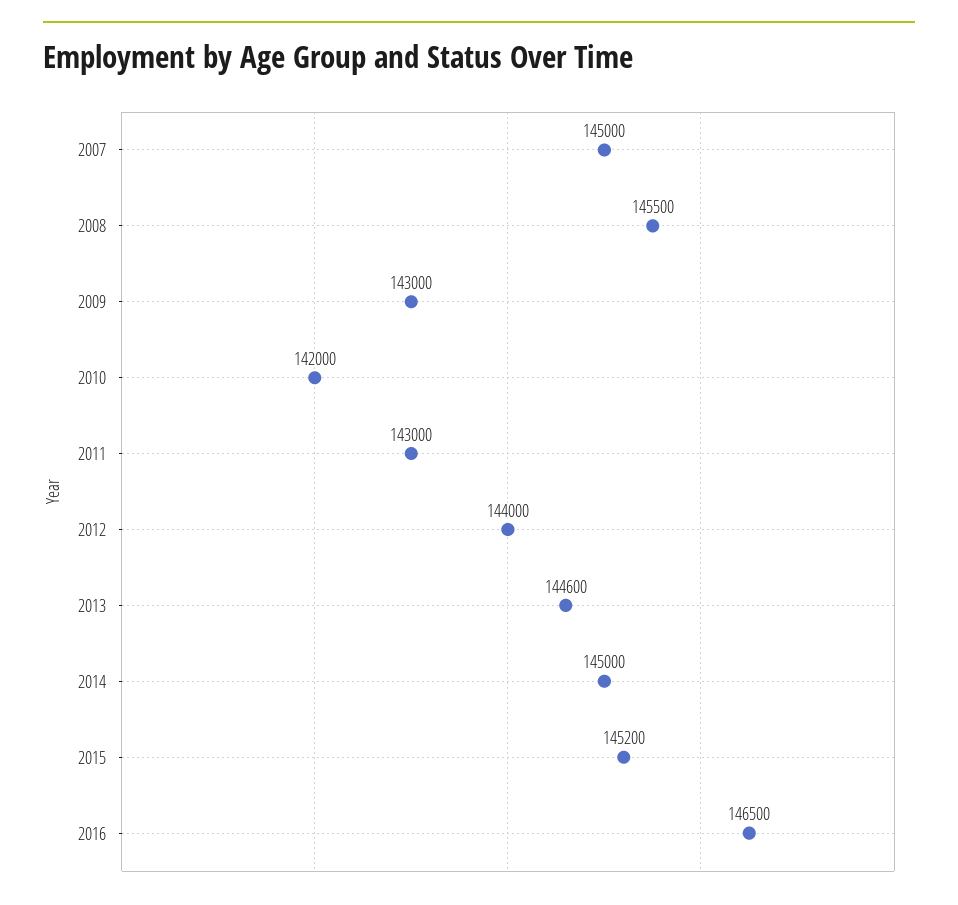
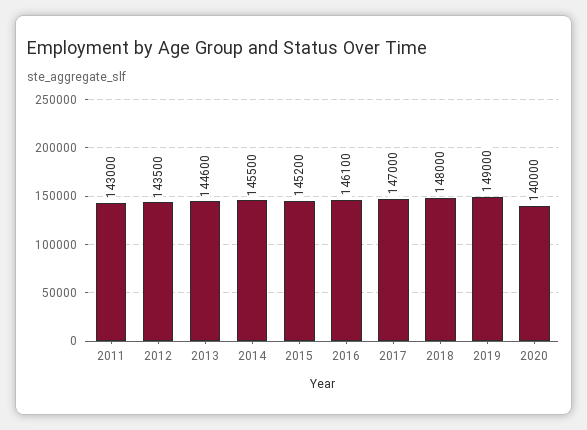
2007: 145000 -> none
2008: 145500 -> none
2009: 143000 -> none
2010: 142000 -> none
2012: 144000 -> 143500
2014: 145000 -> 145500
2016: 146500 -> 146100
2017: none -> 147000
2018: none -> 148000
2019: none -> 149000
2020: none -> 140000

